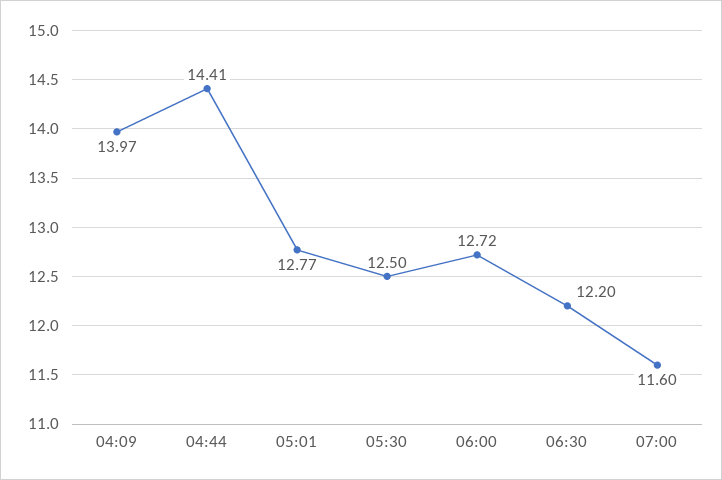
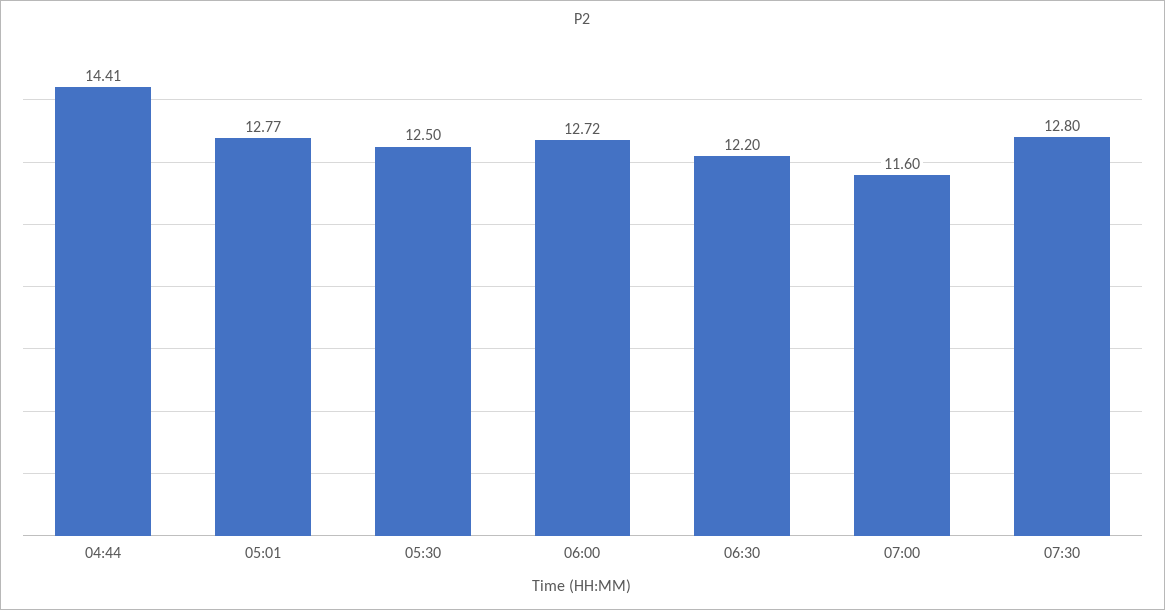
04:09: 13.97 -> none
07:30: none -> 12.8

